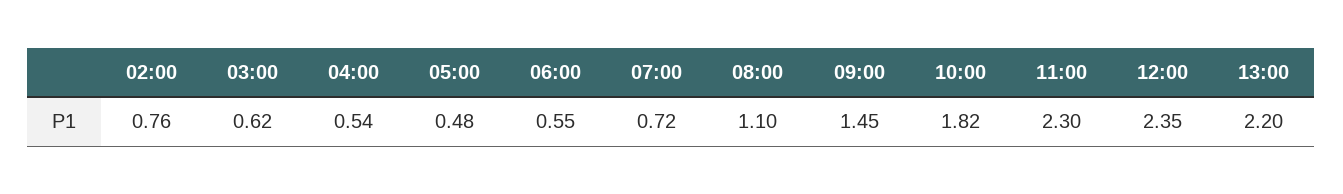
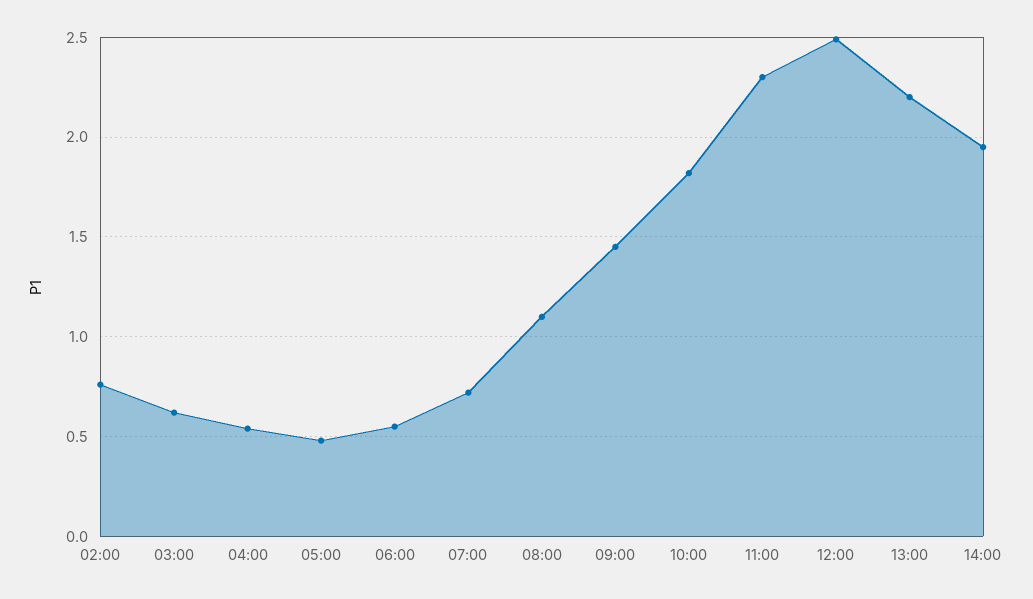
12:00: 2.35 -> 2.5
14:00: none -> 1.95

